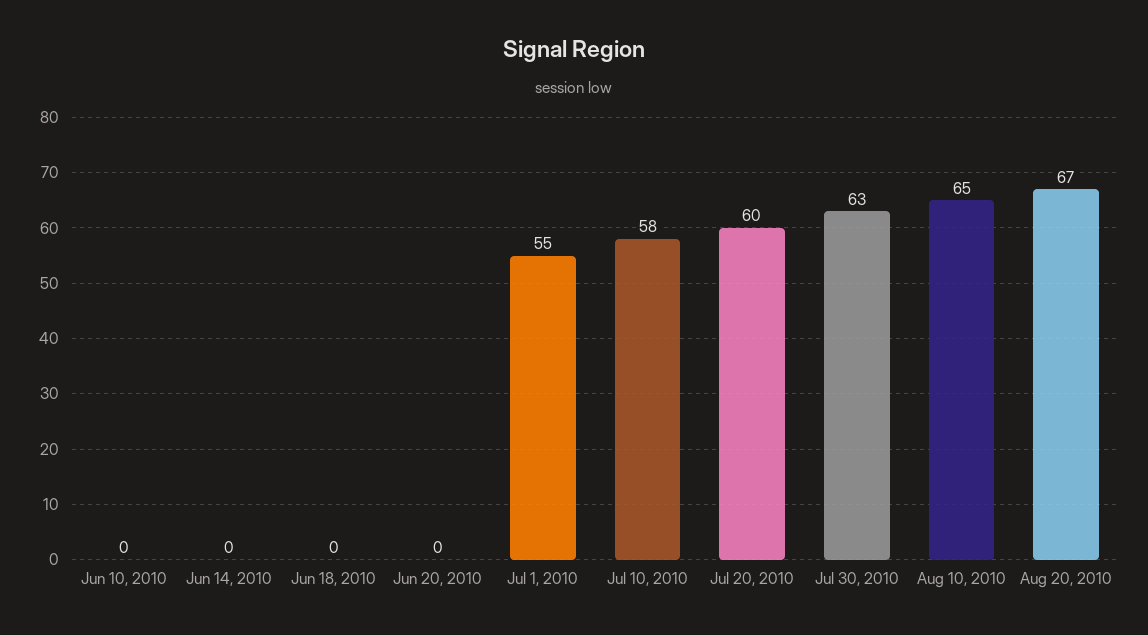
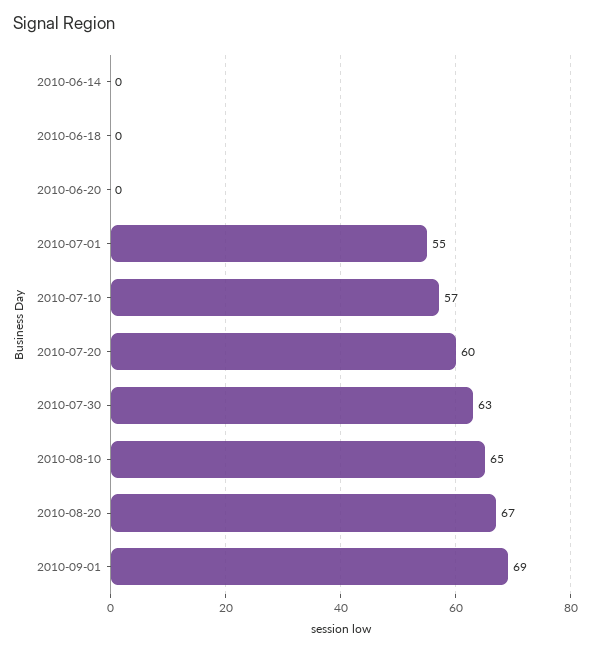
Jun 10, 2010: 0 -> none
Jul 10, 2010: 58 -> 57
2010-09-01: none -> 69

